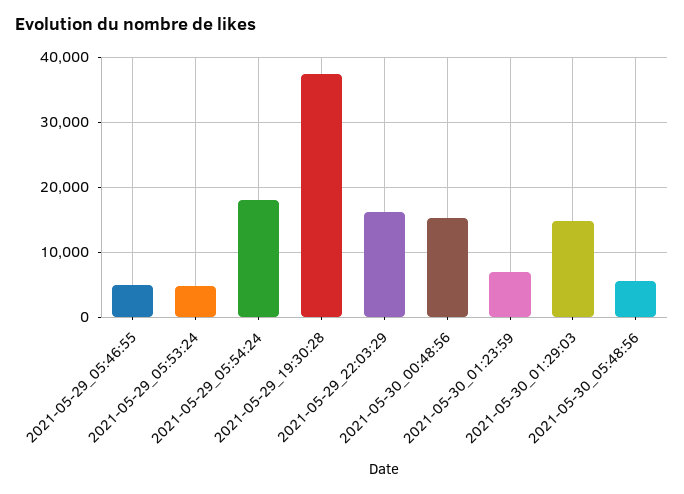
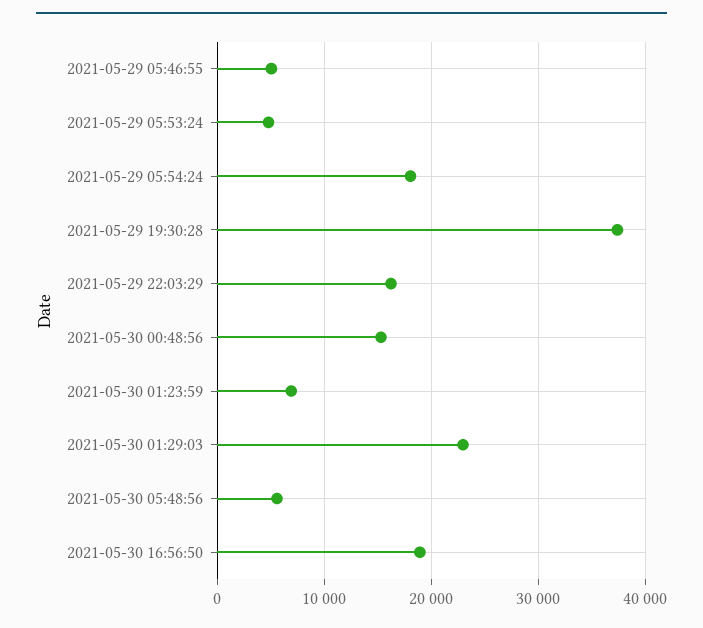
2021-05-30_01:29:03: 15000 -> 23000
2021-05-30 16:56:50: none -> 19000

